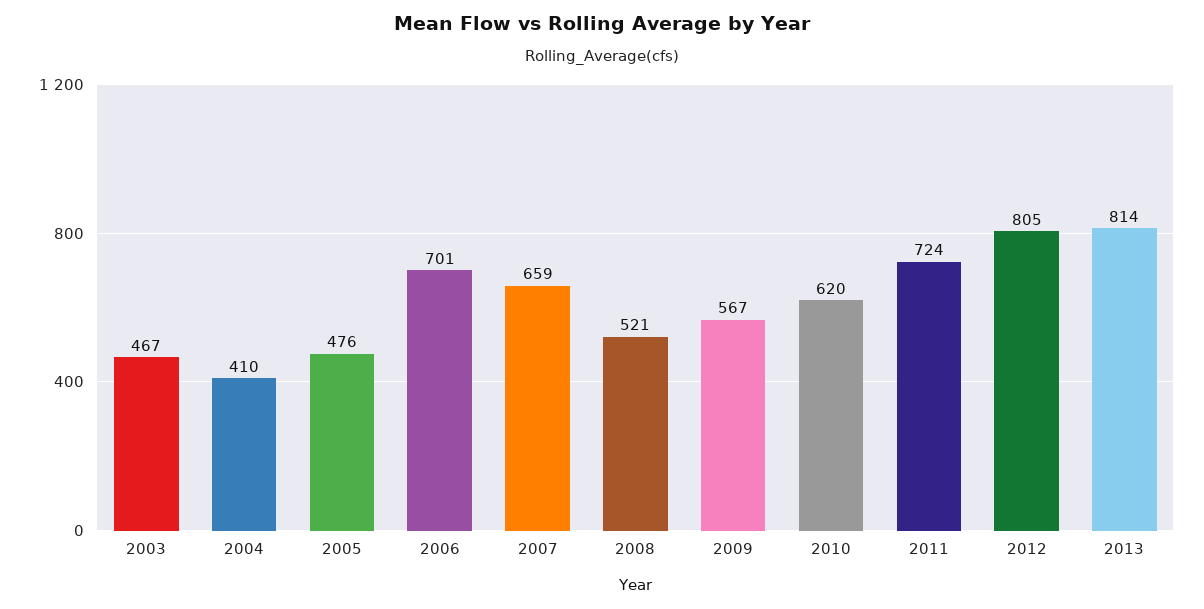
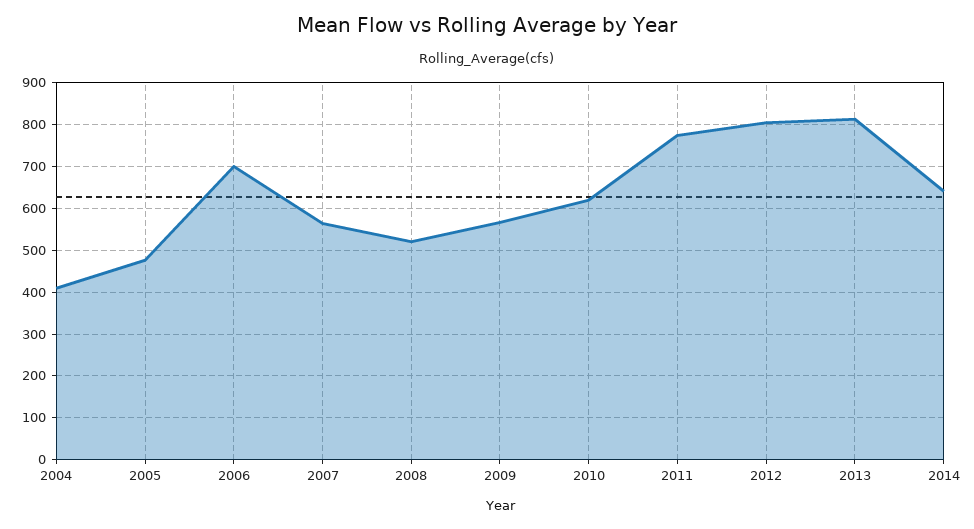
2003: 467 -> none
2007: 659 -> 560
2011: 724 -> 780
2014: none -> 640

